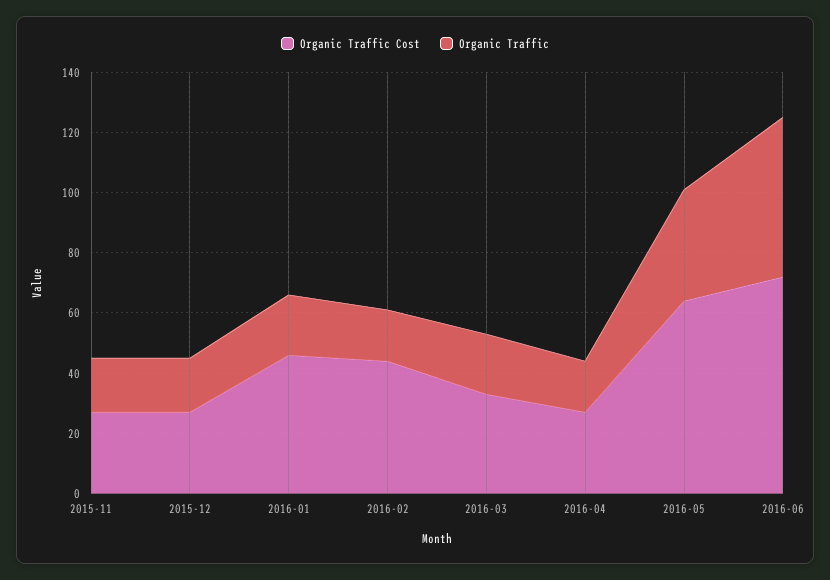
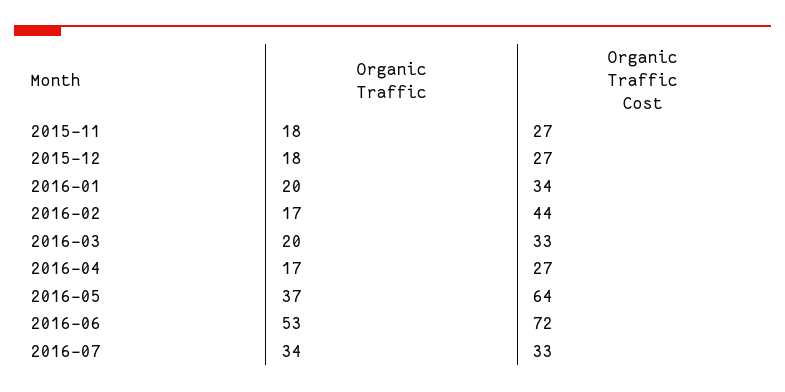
Organic Traffic Cost, 2016-01: 45 -> 34
Organic Traffic, 2016-07: none -> 34
Organic Traffic Cost, 2016-07: none -> 33

